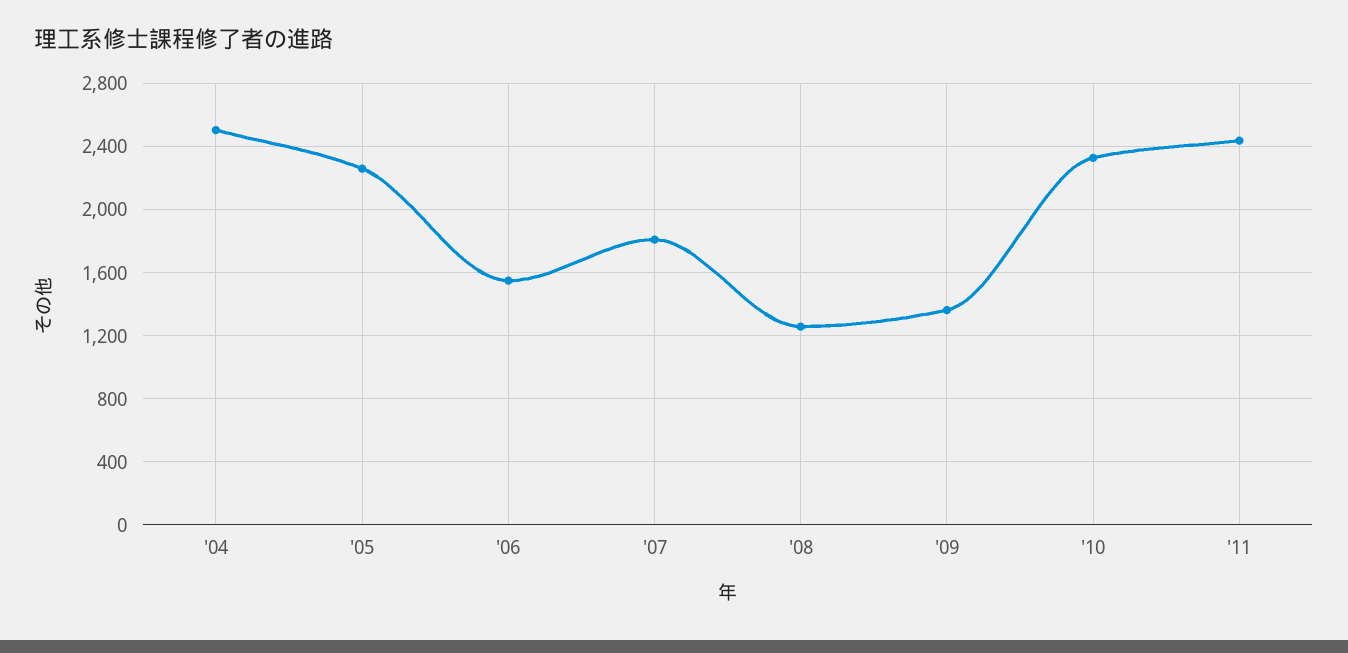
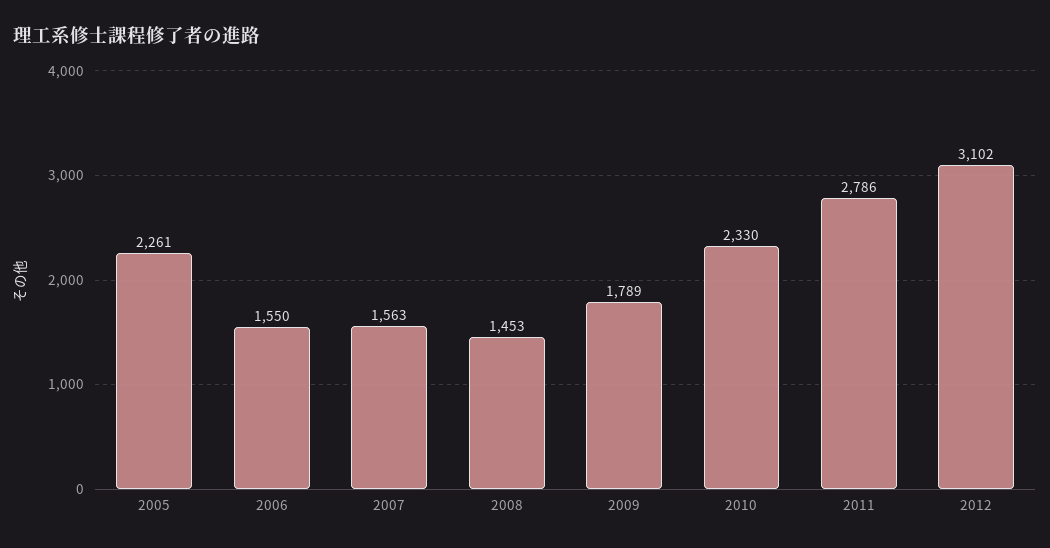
'04: 2500 -> none
'07: 1800 -> 1563
'08: 1250 -> 1453
'09: 1350 -> 1789
'11: 2450 -> 2786
2012: none -> 3102

